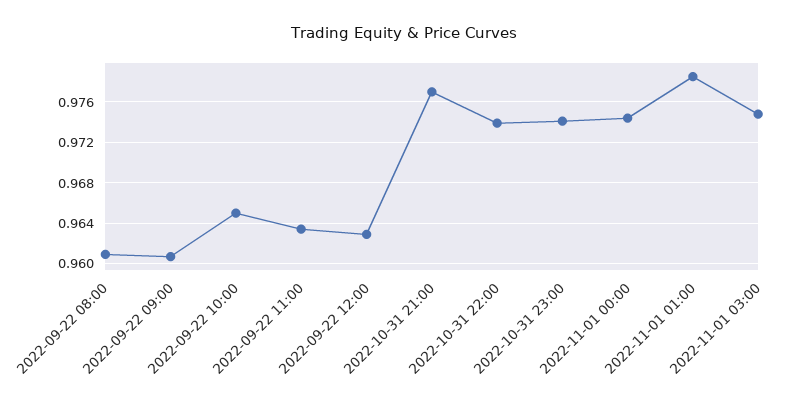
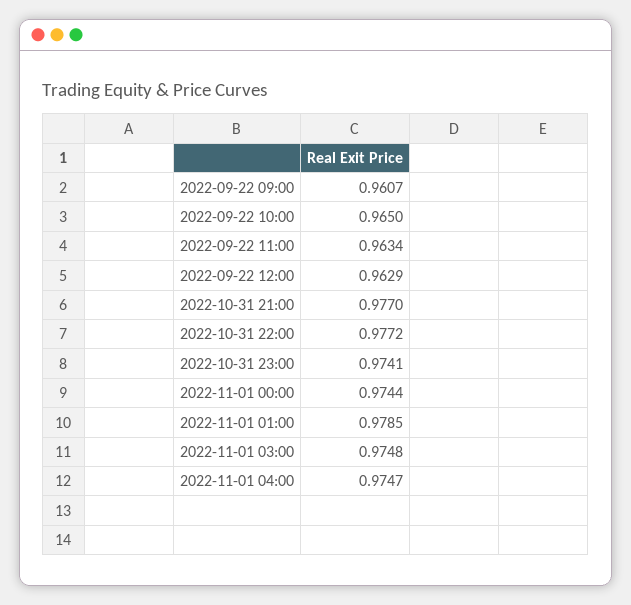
2022-09-22 08:00: 0.961 -> none
2022-10-31 22:00: 0.974 -> 0.9772
2022-11-01 04:00: none -> 0.9747

